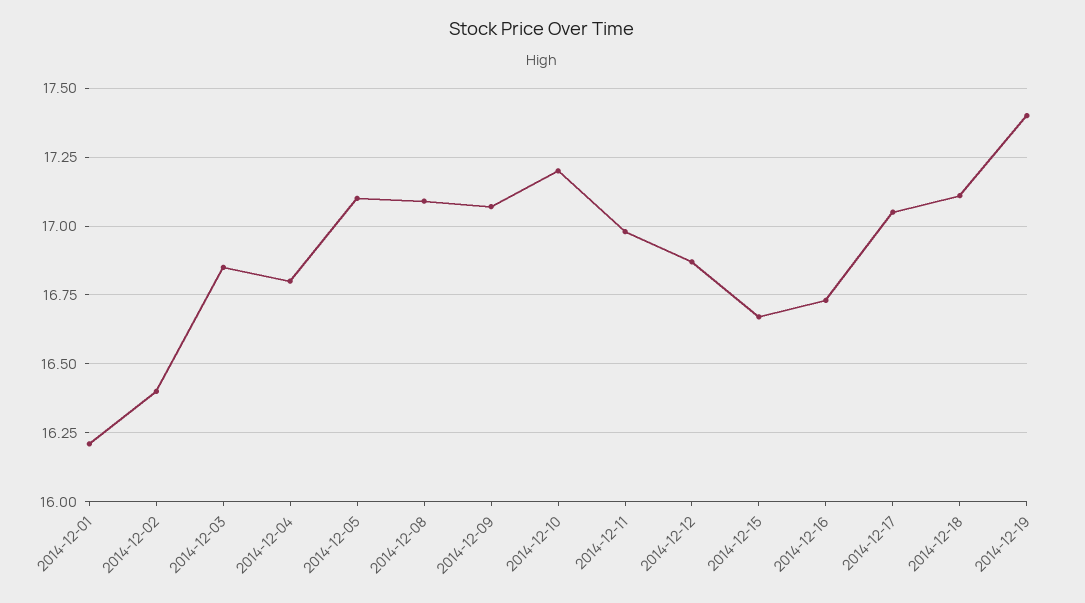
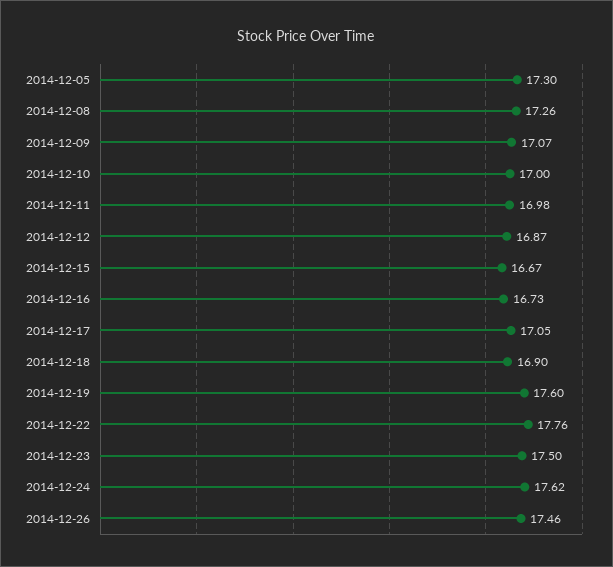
2014-12-01: 16.2 -> none
2014-12-02: 16.4 -> none
2014-12-03: 16.85 -> none
2014-12-04: 16.8 -> none
2014-12-05: 17.1 -> 17.3
2014-12-08: 17.1 -> 17.26
2014-12-10: 17.2 -> 17
2014-12-18: 17.1 -> 16.9
2014-12-19: 17.4 -> 17.6
2014-12-22: none -> 17.76
2014-12-23: none -> 17.5
2014-12-24: none -> 17.62
2014-12-26: none -> 17.46

